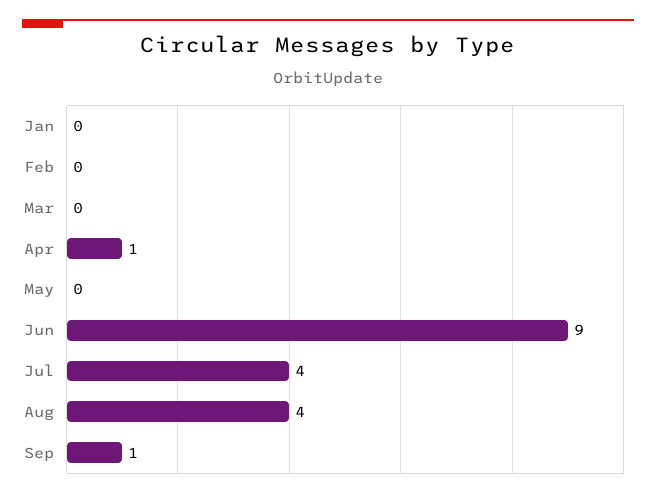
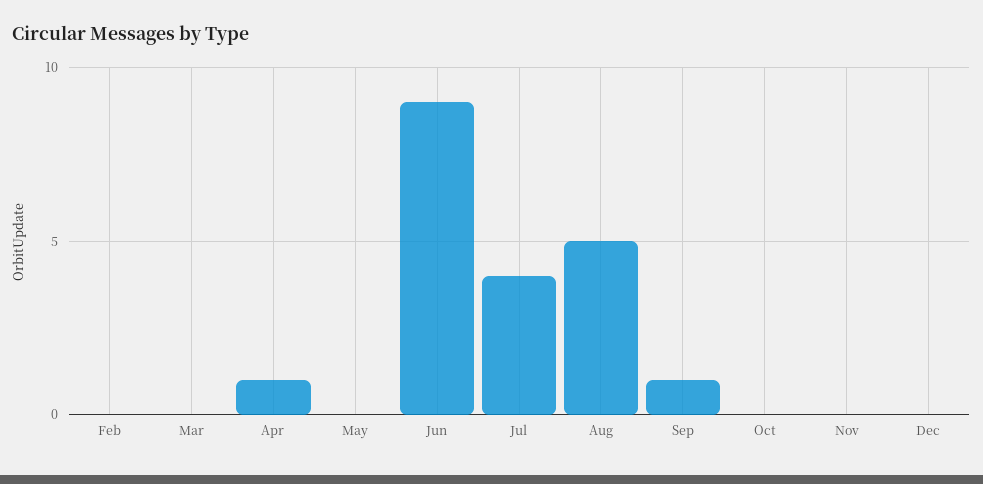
Jan: 0 -> none
Aug: 4 -> 5
Oct: none -> 0
Nov: none -> 0
Dec: none -> 0

